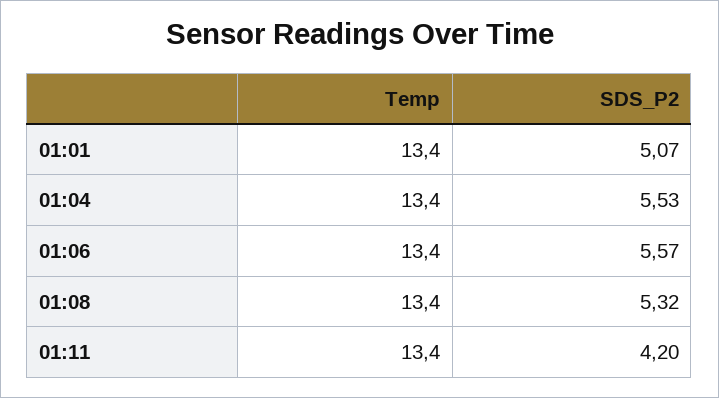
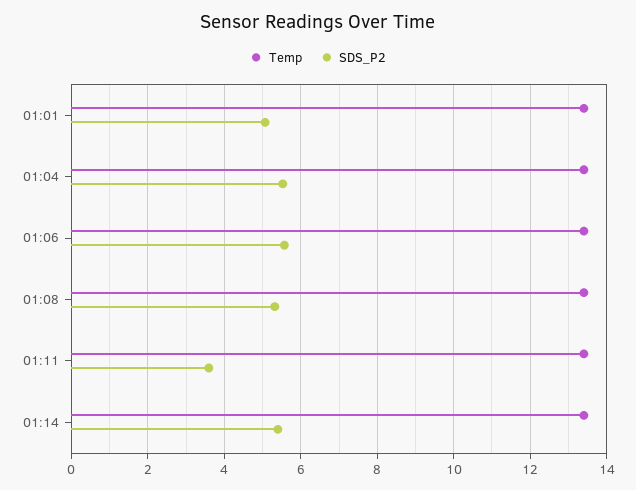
SDS_P2, 01:11: 4.2 -> 3.6
Temp, 01:14: none -> 13.4
SDS_P2, 01:14: none -> 5.4

